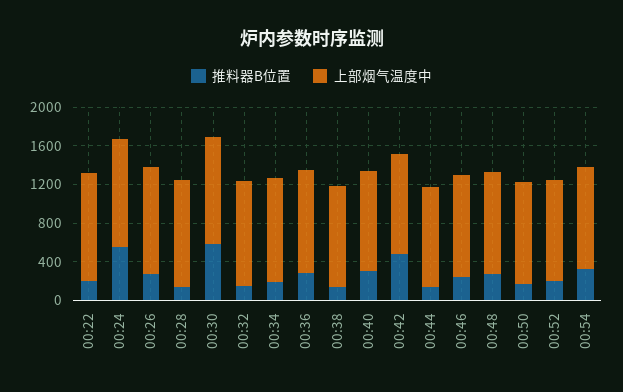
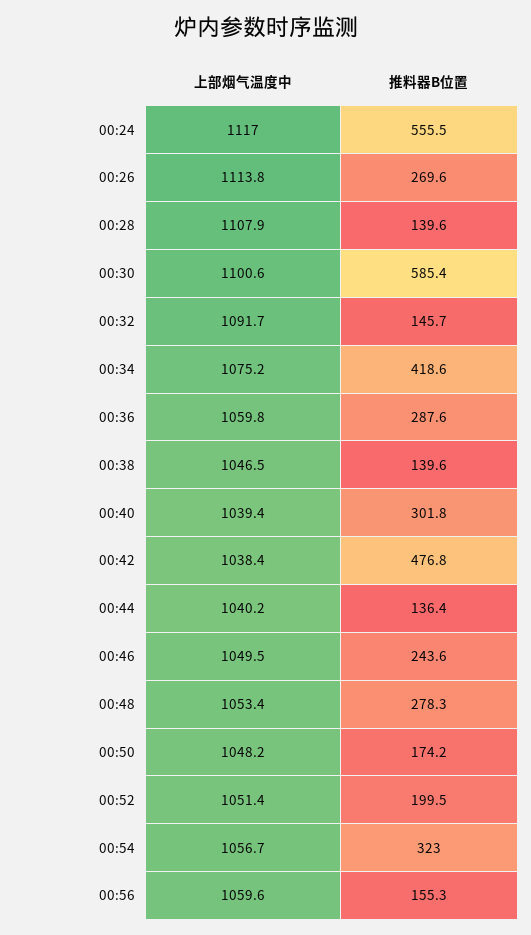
推料器B位置, 00:22: 200 -> none
上部烟气温度中, 00:22: 1100 -> none
推料器B位置, 00:34: 200 -> 418.6
上部烟气温度中, 00:56: none -> 1059.6
推料器B位置, 00:56: none -> 155.3

